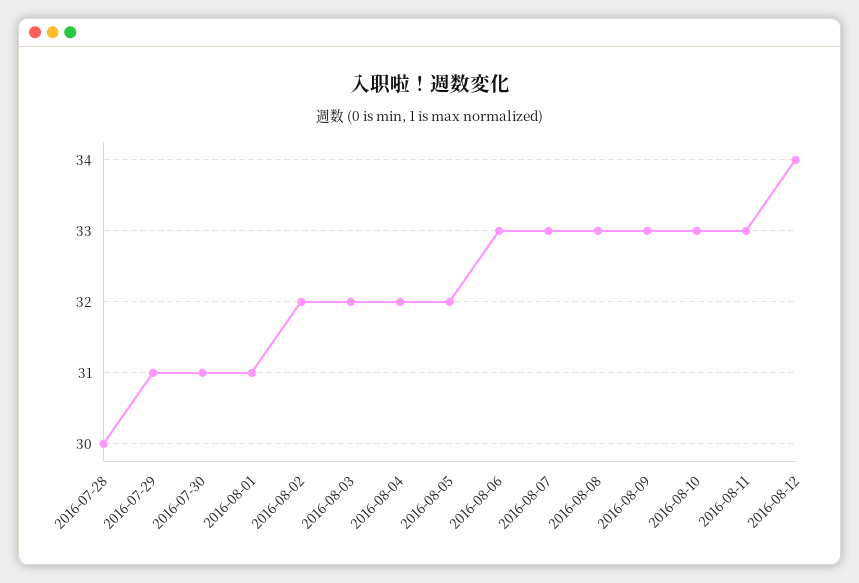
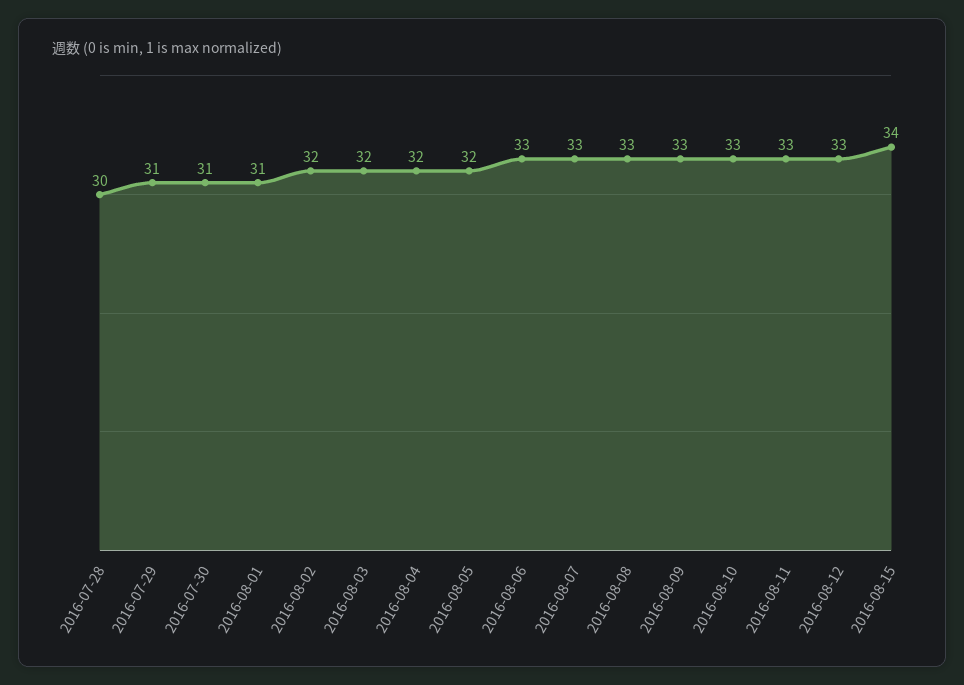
2016-08-12: 34 -> 33
2016-08-15: none -> 34

